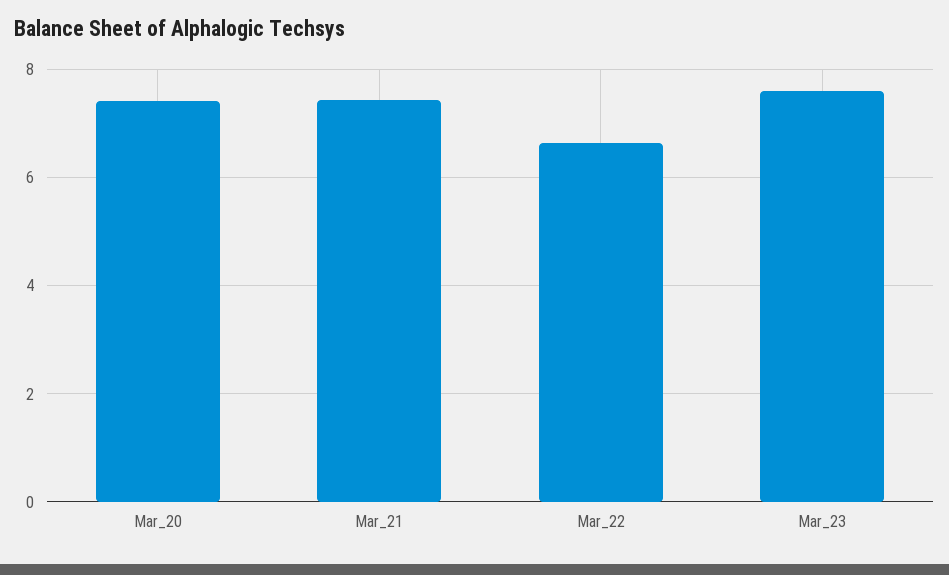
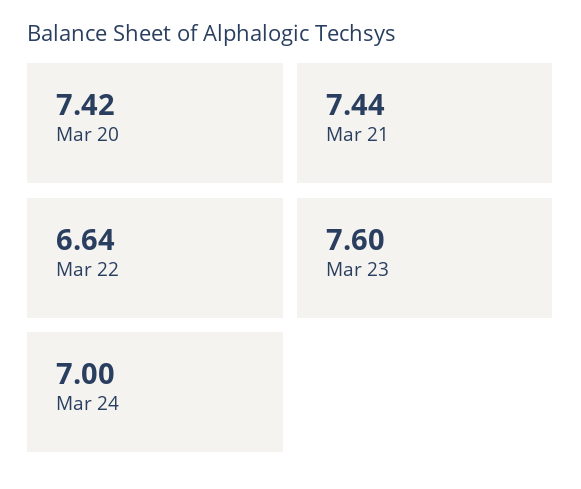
Mar 24: none -> 7

